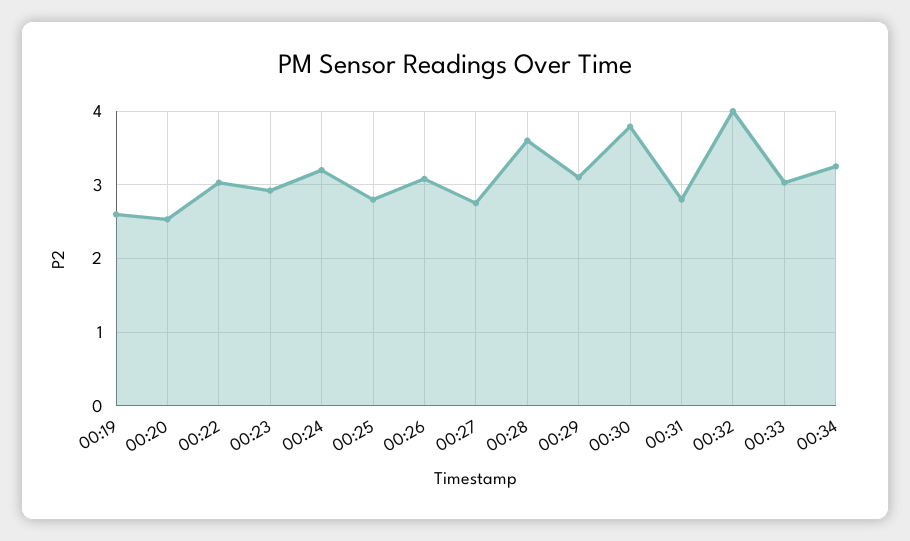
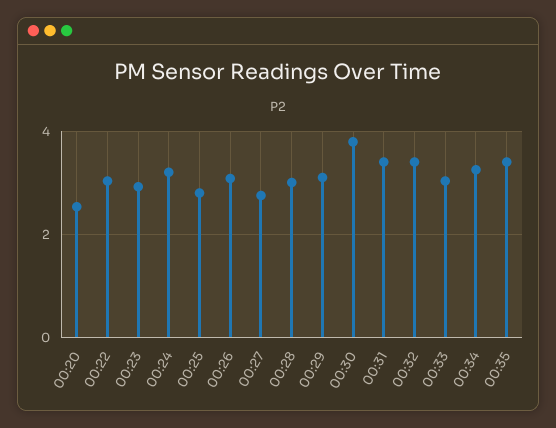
00:19: 2.6 -> none
00:28: 3.6 -> 3
00:31: 2.8 -> 3.4
00:32: 4 -> 3.4
00:35: none -> 3.4

